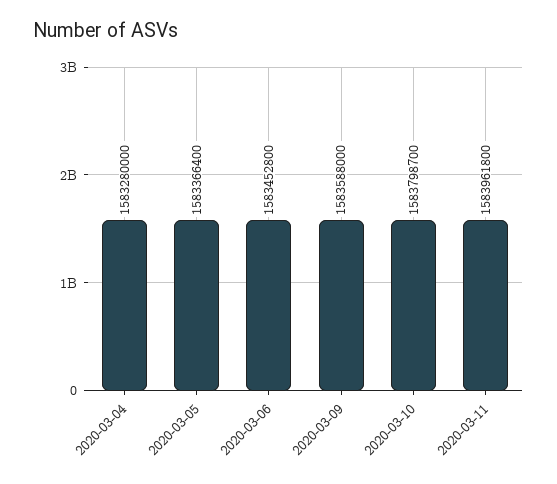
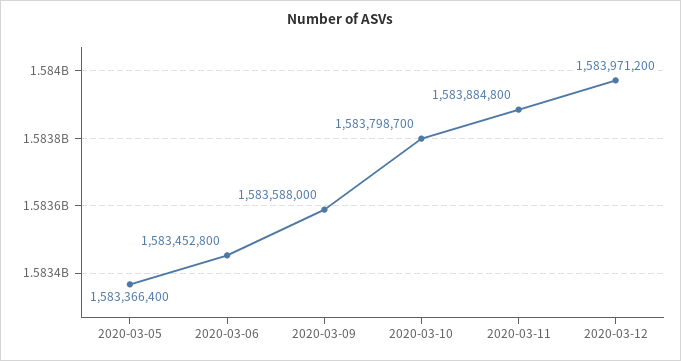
2020-03-04: 1583280000 -> none
2020-03-11: 1583961800 -> 1583884800
2020-03-12: none -> 1583971200

